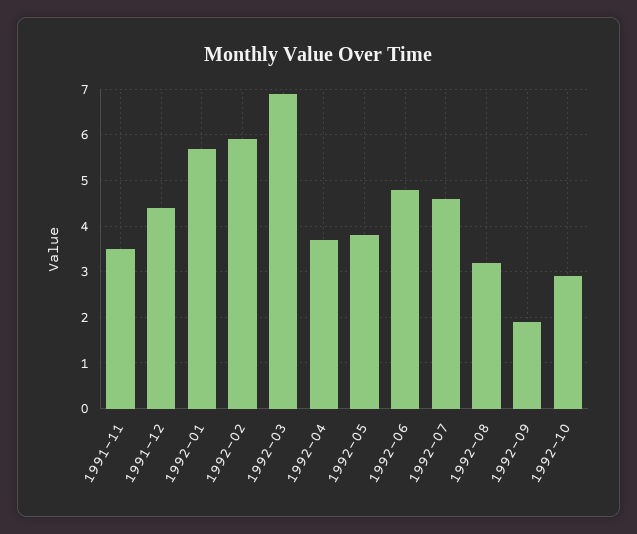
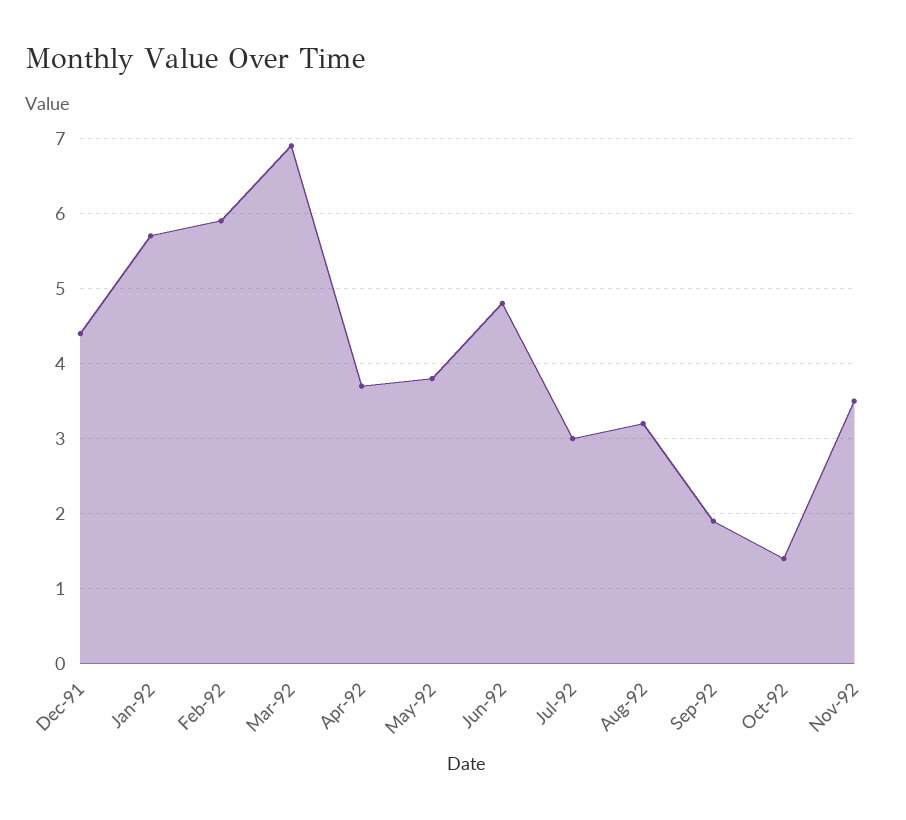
1991-11: 3.5 -> none
1992-07: 4.5 -> 3
1992-10: 3 -> 1.4
Nov-92: none -> 3.5

